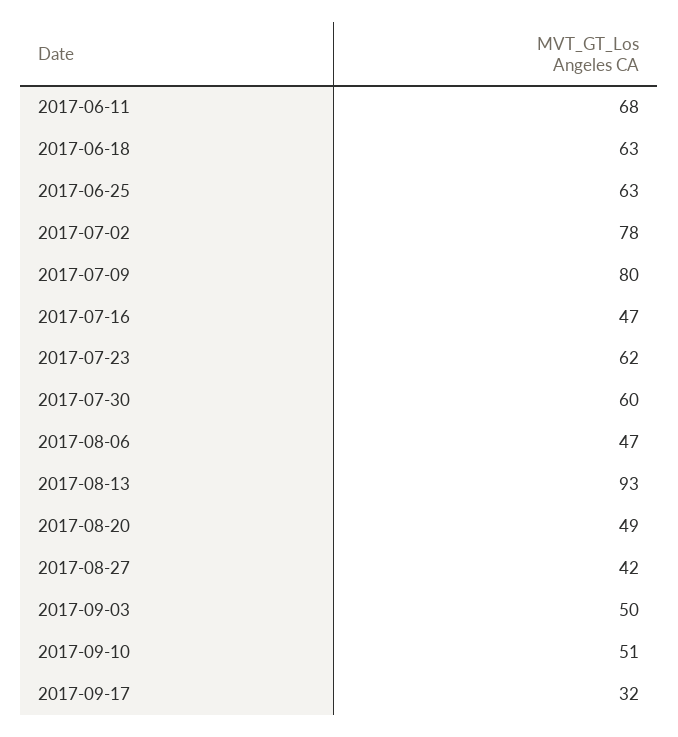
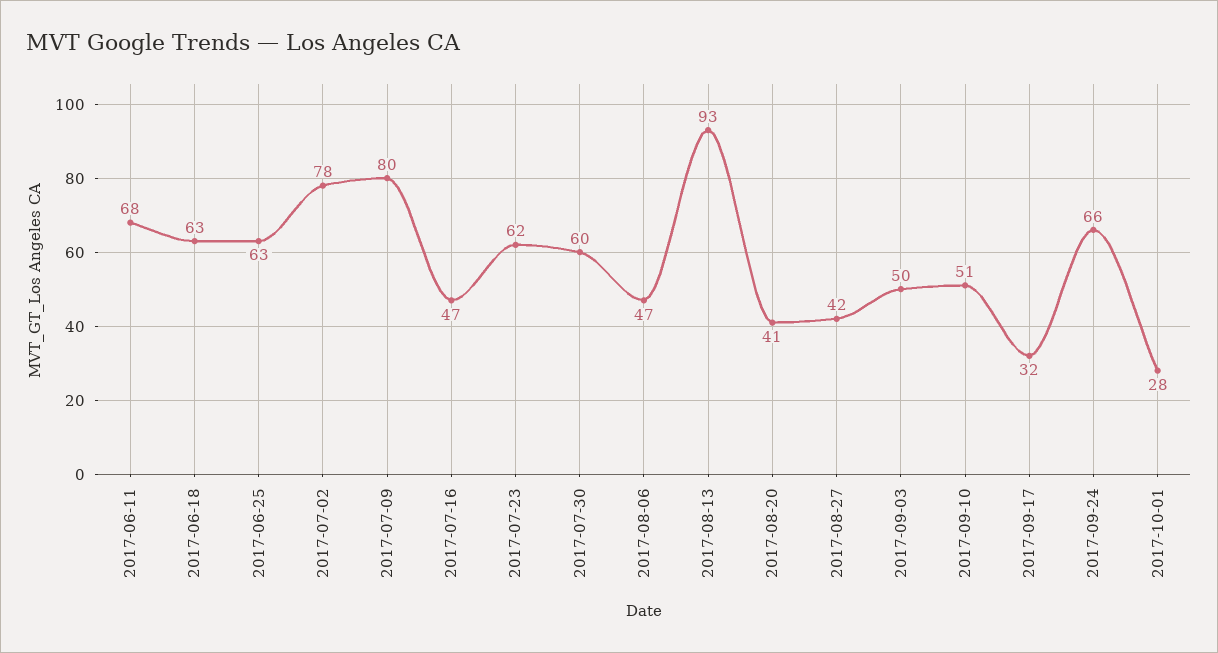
2017-08-20: 49 -> 41
2017-09-24: none -> 66
2017-10-01: none -> 28

